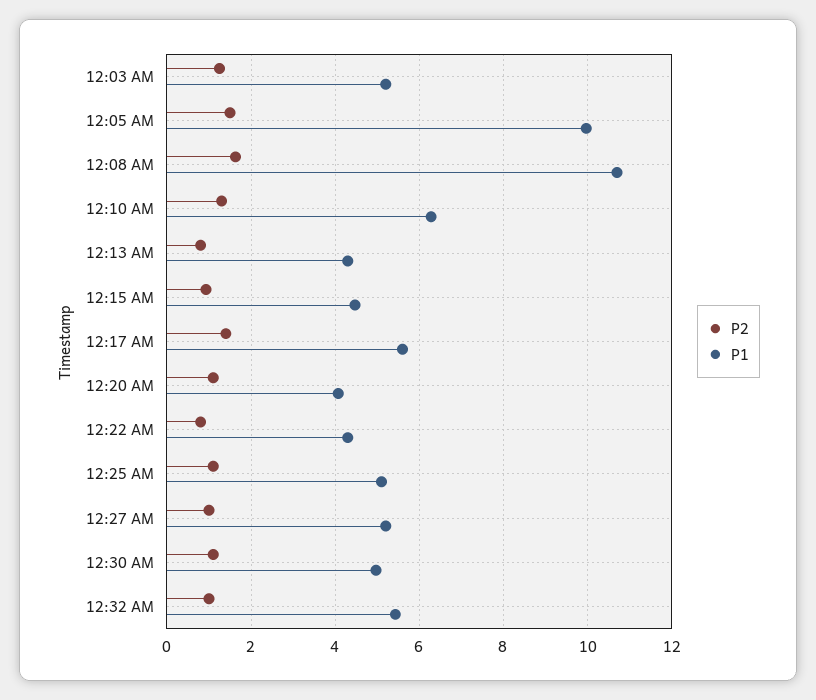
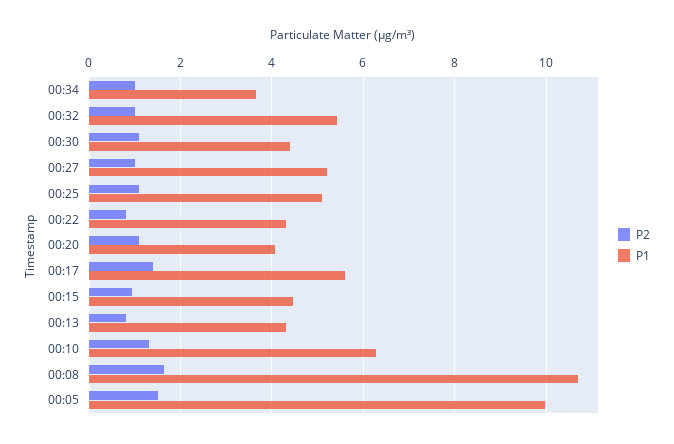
P2, 12:03 AM: 1.2 -> none
P1, 12:03 AM: 5.2 -> none
P1, 12:30 AM: 5 -> 4.4
P2, 00:34: none -> 1
P1, 00:34: none -> 3.6

